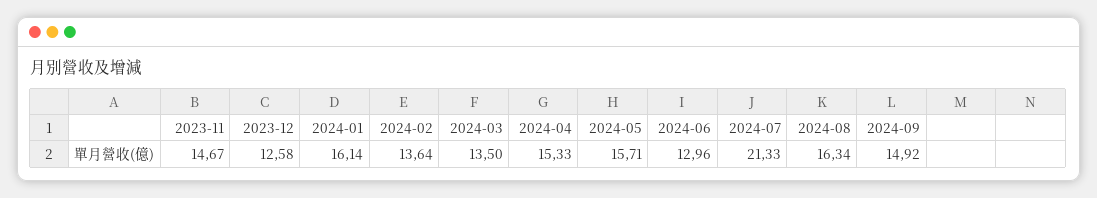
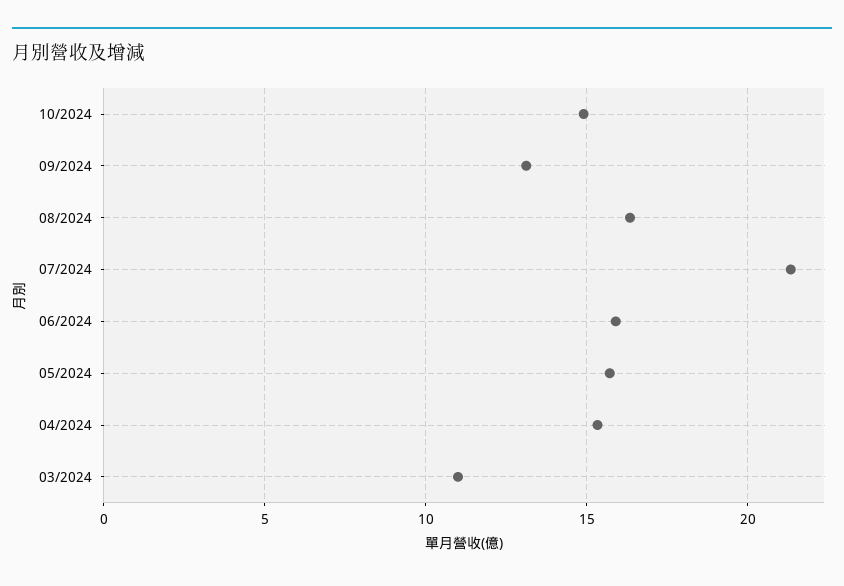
2023-11: 14.67 -> none
2023-12: 12.58 -> none
2024-01: 16.14 -> none
2024-02: 13.64 -> none
2024-03: 13.5 -> 11
2024-06: 12.96 -> 16
2024-09: 14.92 -> 13
10/2024: none -> 15

